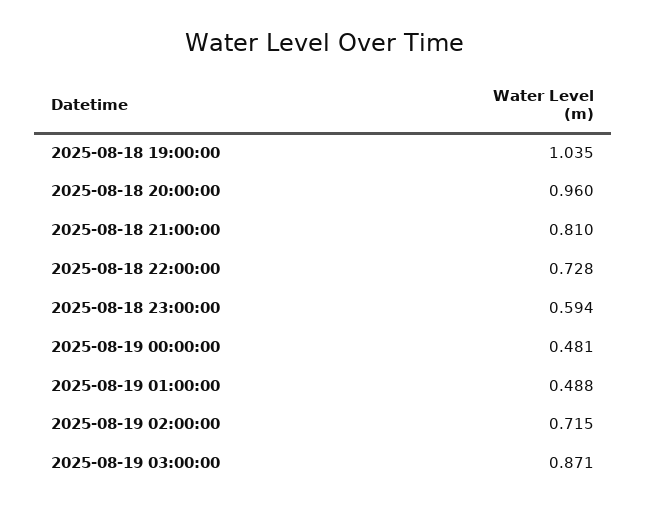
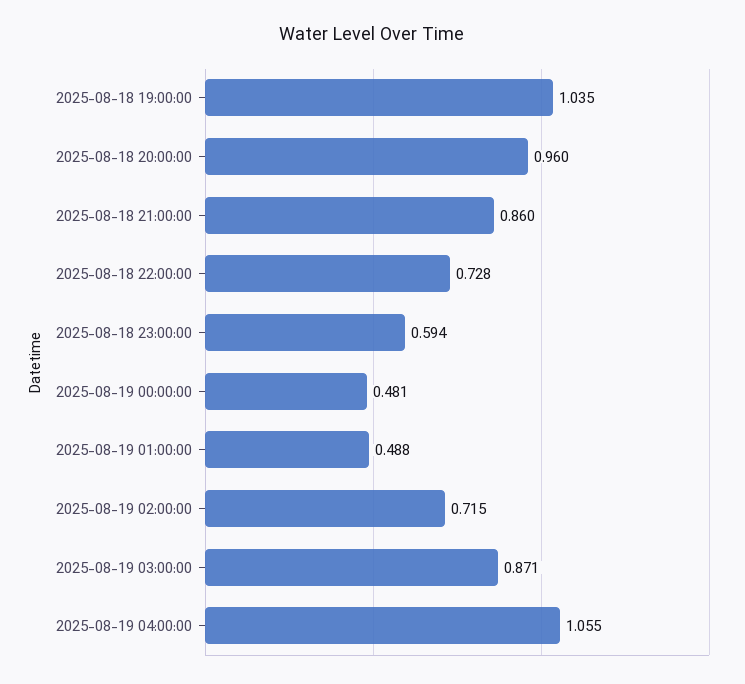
2025-08-18 21:00:00: 0.81 -> 0.86
2025-08-19 04:00:00: none -> 1.055

